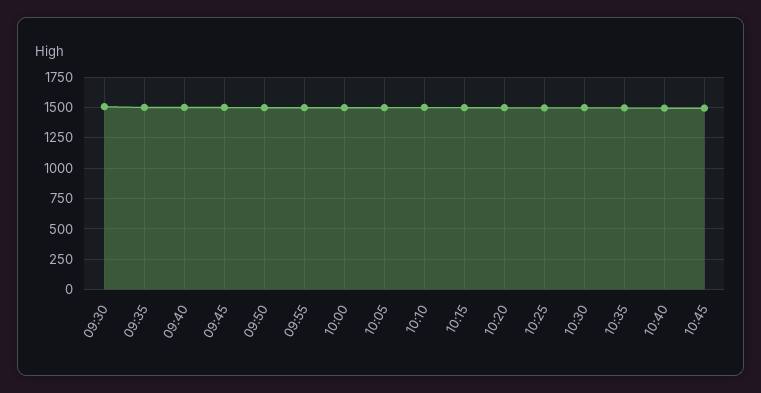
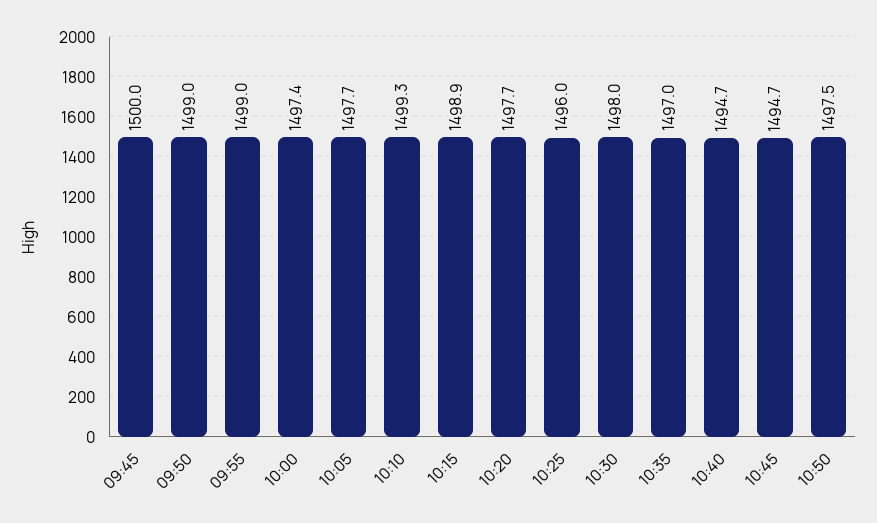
09:30: 1500 -> none
09:35: 1500 -> none
09:40: 1500 -> none
10:50: none -> 1497.5

